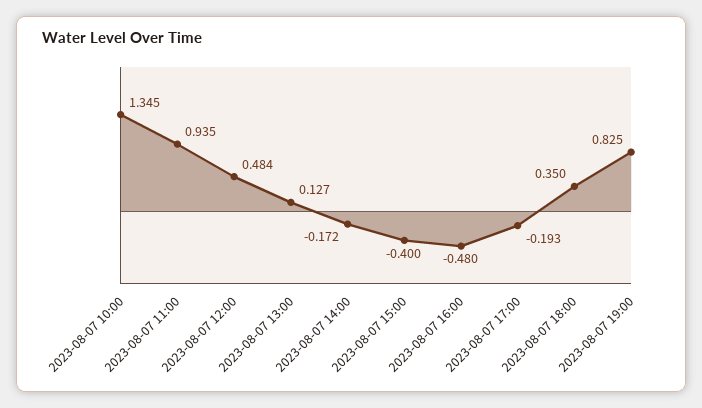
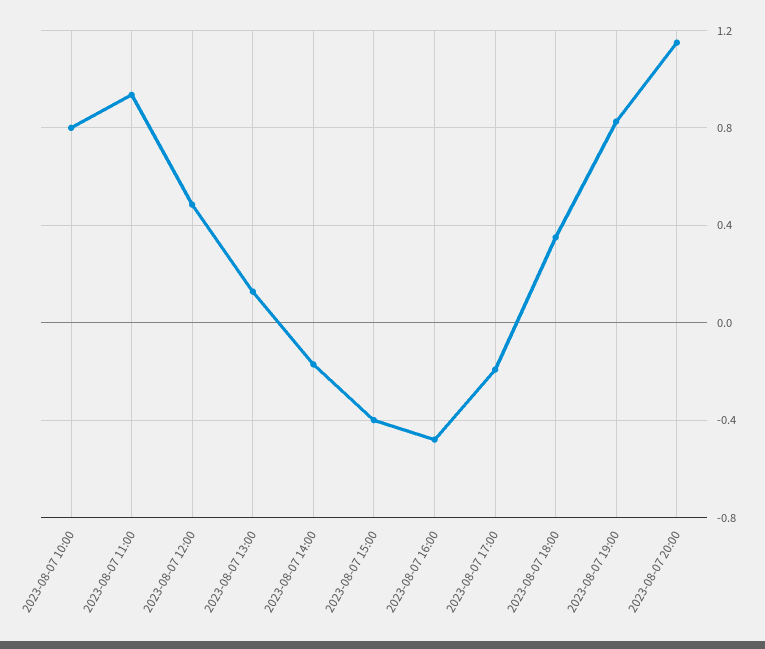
2023-08-07 10:00: 1.345 -> 0.8
2023-08-07 20:00: none -> 1.15

